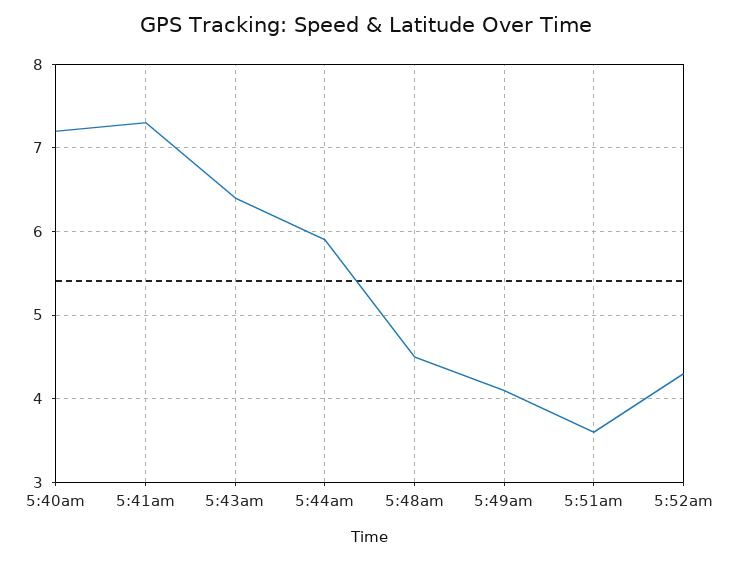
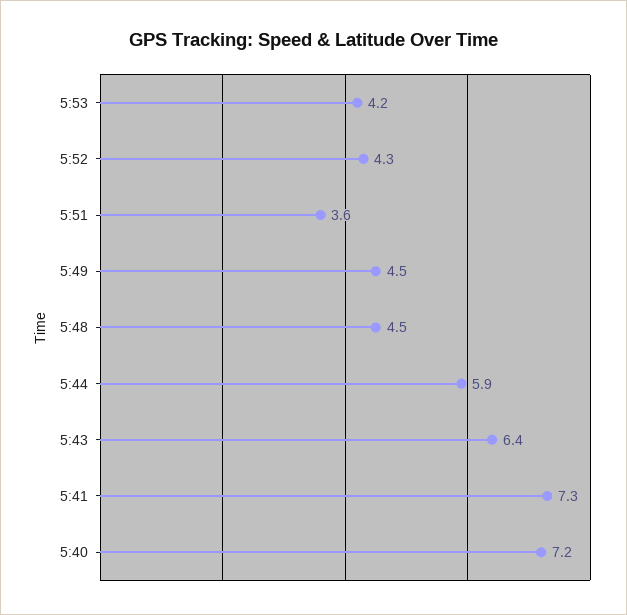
5:49am: 4.1 -> 4.5
5:53: none -> 4.2

